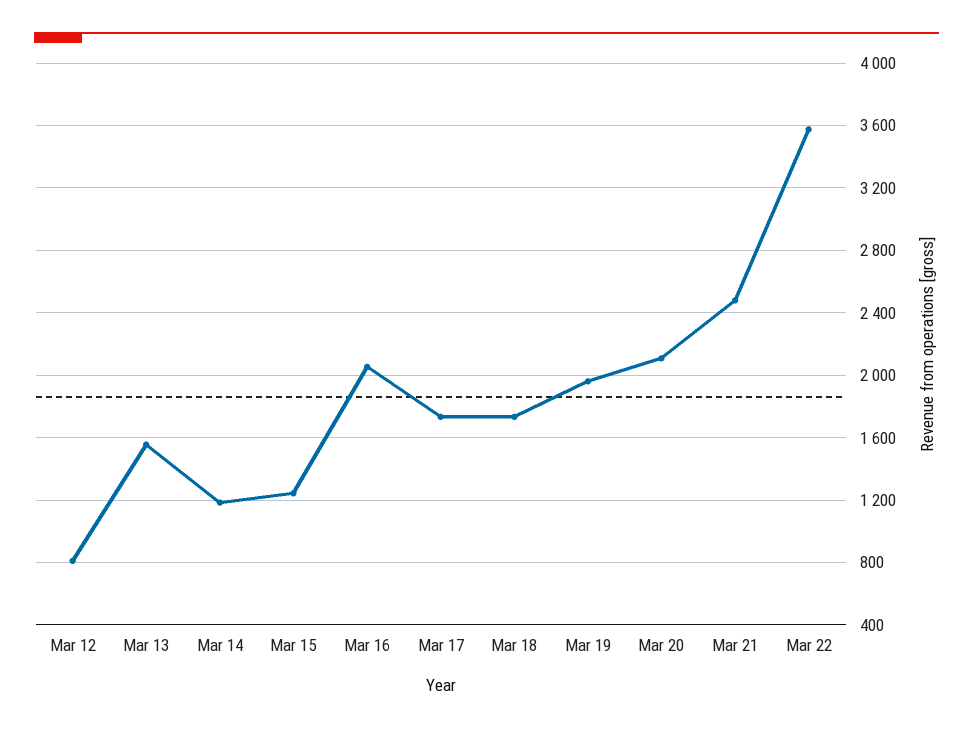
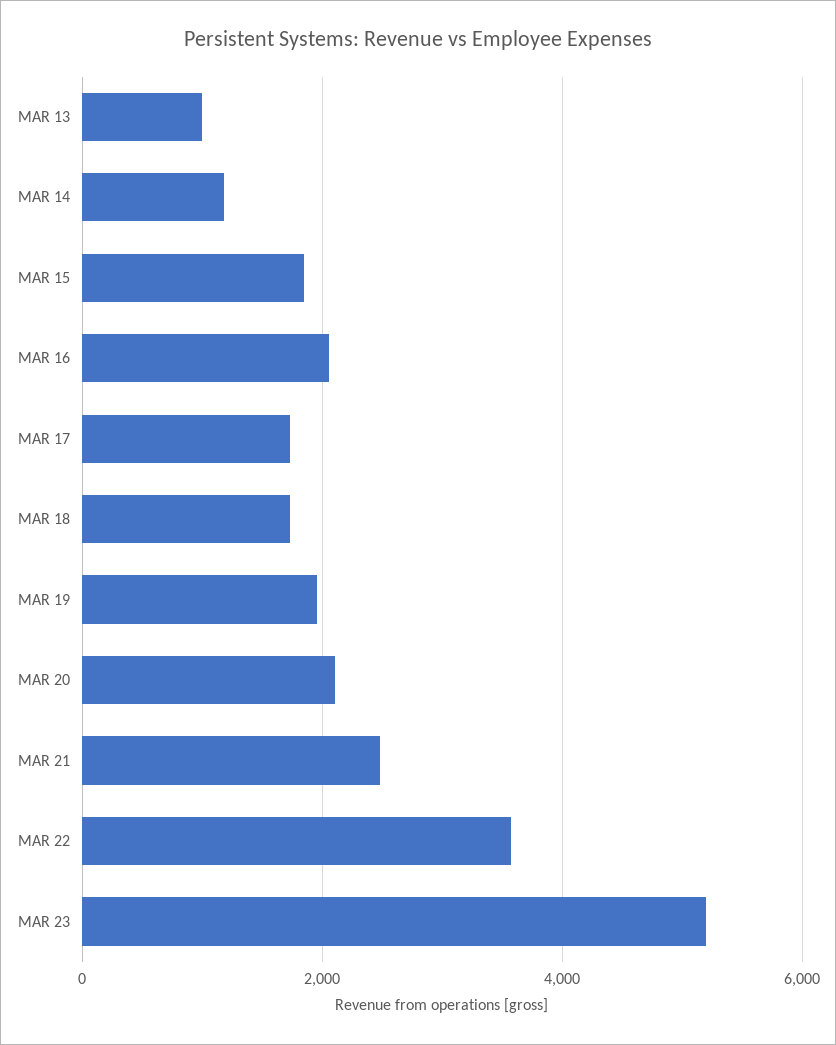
Mar 12: 800 -> none
Mar 13: 1550 -> 1000
Mar 15: 1250 -> 1800
MAR 23: none -> 5200

